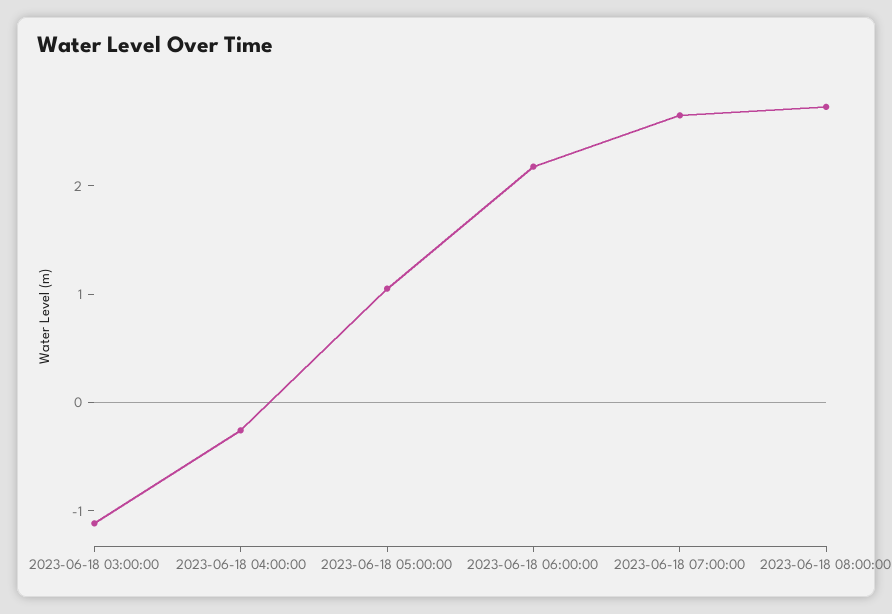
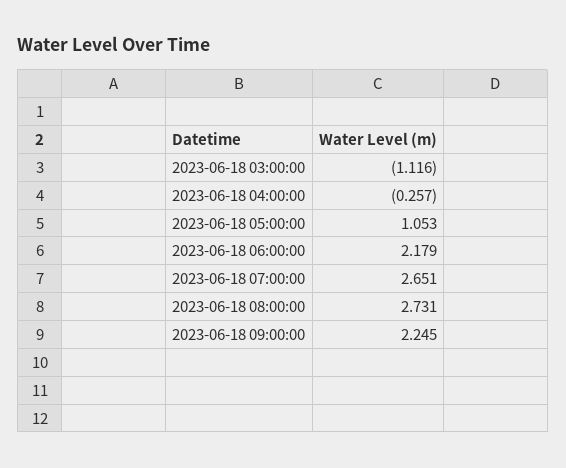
2023-06-18 09:00:00: none -> 2.245

